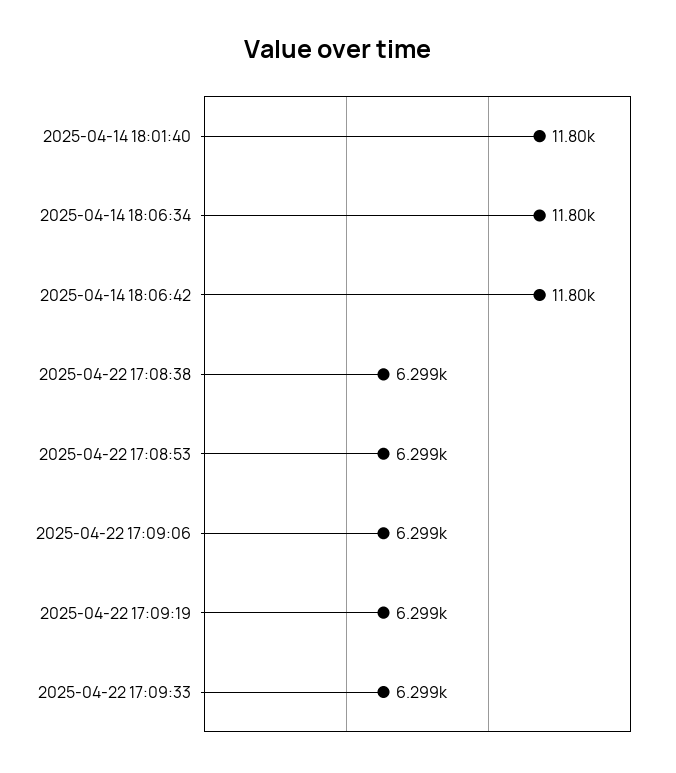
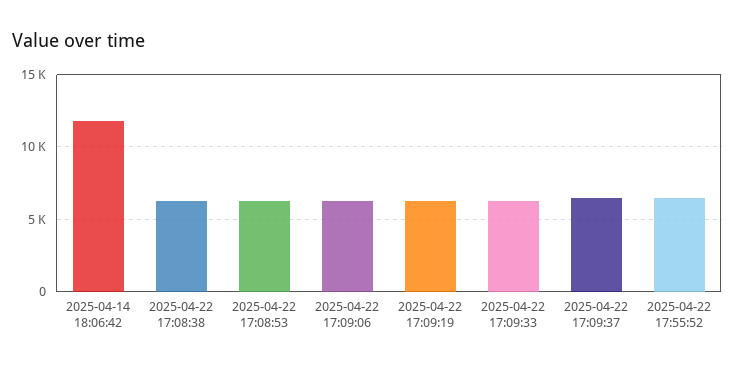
2025-04-14 18:01:40: 11800 -> none
2025-04-14 18:06:34: 11800 -> none
2025-04-22 17:09:37: none -> 6500
2025-04-22 17:55:52: none -> 6500

